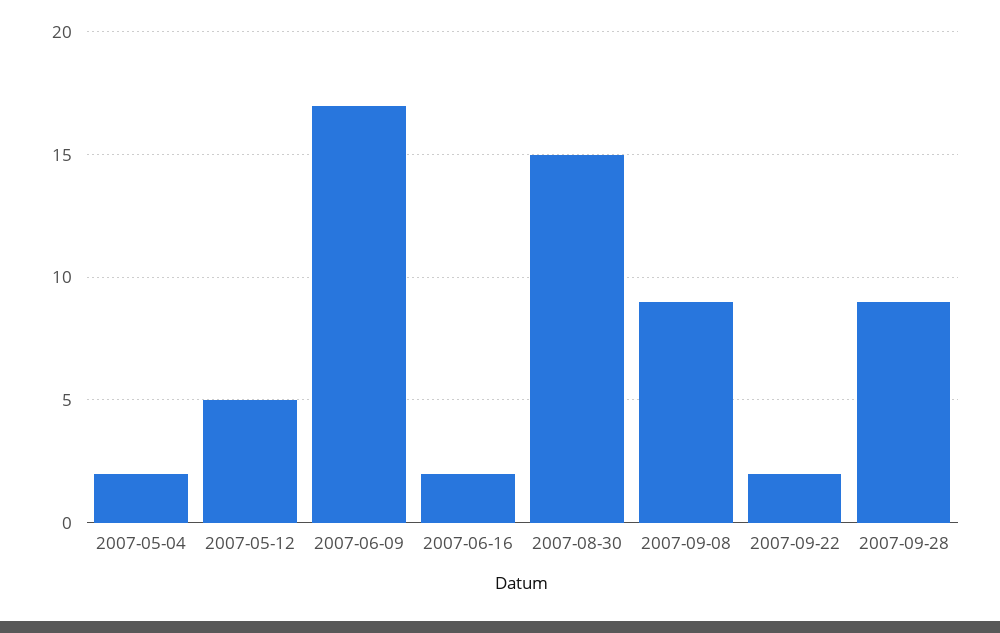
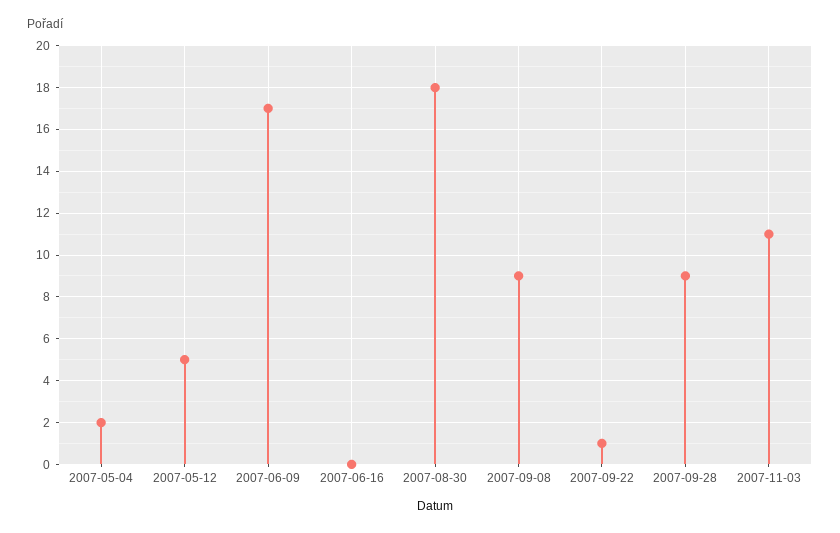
2007-06-16: 2 -> 0
2007-08-30: 15 -> 18
2007-09-22: 2 -> 1
2007-11-03: none -> 11

